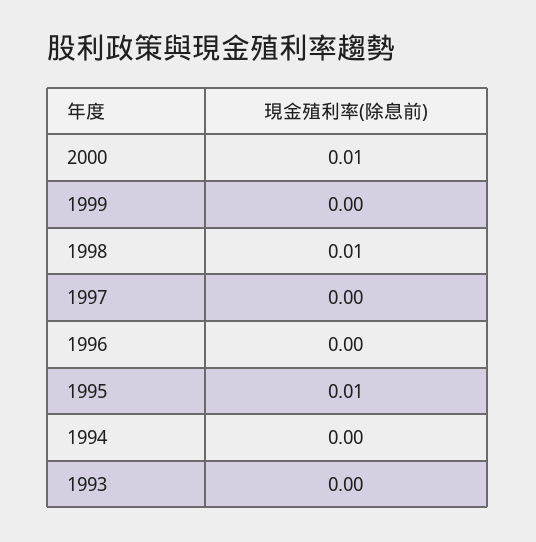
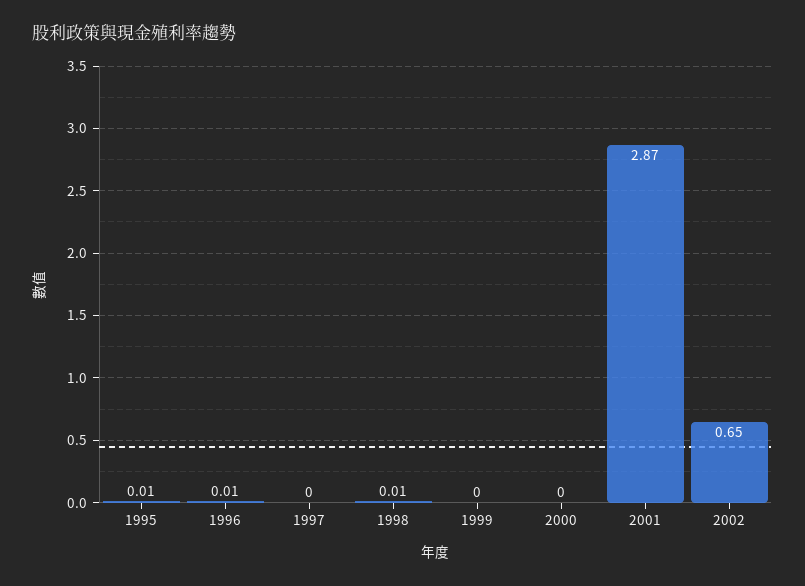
2000: 0.01 -> 0
1996: 0 -> 0.01
1994: 0 -> none
1993: 0 -> none
2001: none -> 2.87
2002: none -> 0.65

